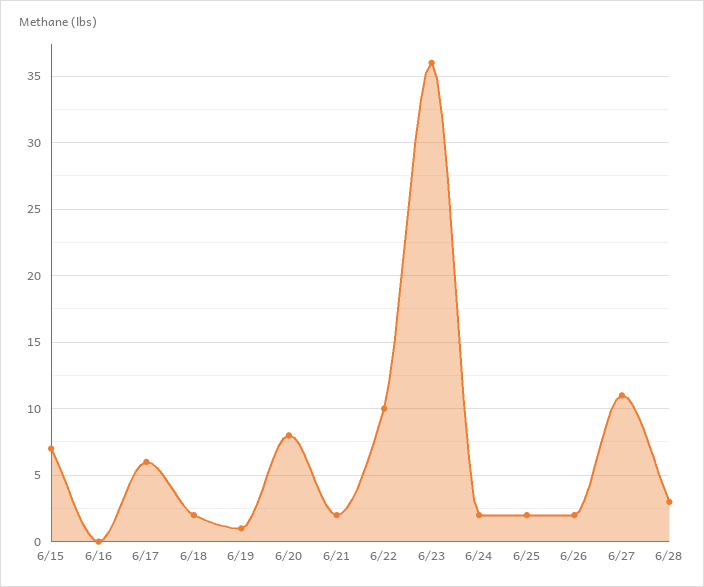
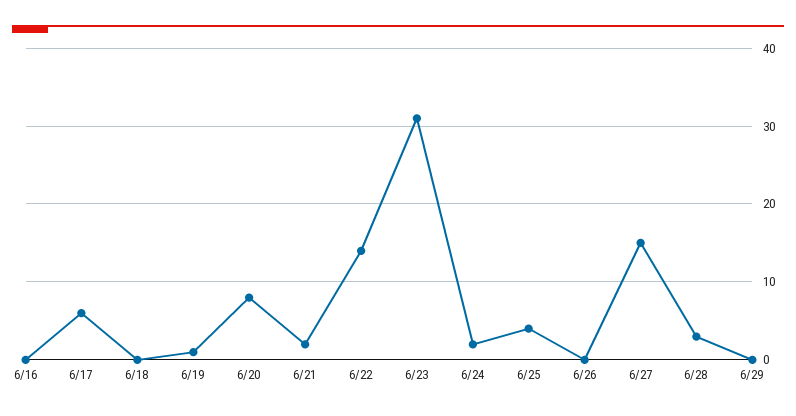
6/15: 7 -> none
6/18: 2 -> 0
6/22: 10 -> 14
6/23: 36 -> 31
6/25: 2 -> 4
6/26: 2 -> 0
6/27: 11 -> 15
6/29: none -> 0

